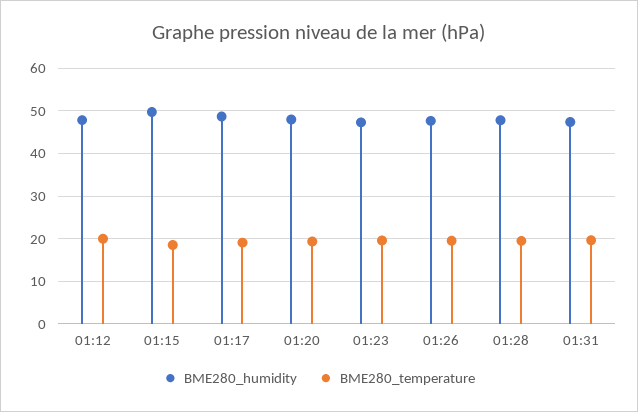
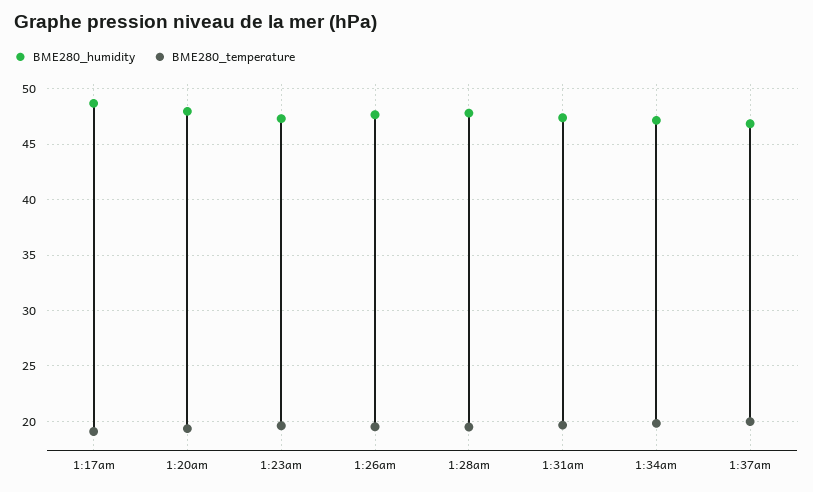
BME280_humidity, 01:12: 48 -> none
BME280_temperature, 01:12: 20 -> none
BME280_humidity, 01:15: 50 -> none
BME280_temperature, 01:15: 18 -> none
BME280_humidity, 1:34am: none -> 47
BME280_temperature, 1:34am: none -> 20
BME280_humidity, 1:37am: none -> 47
BME280_temperature, 1:37am: none -> 20

